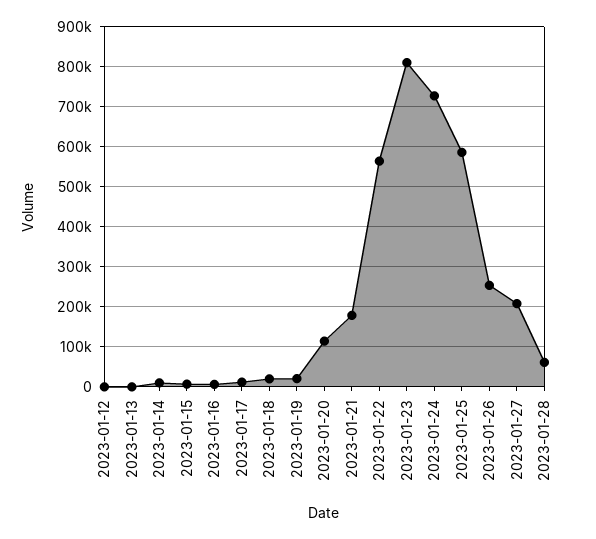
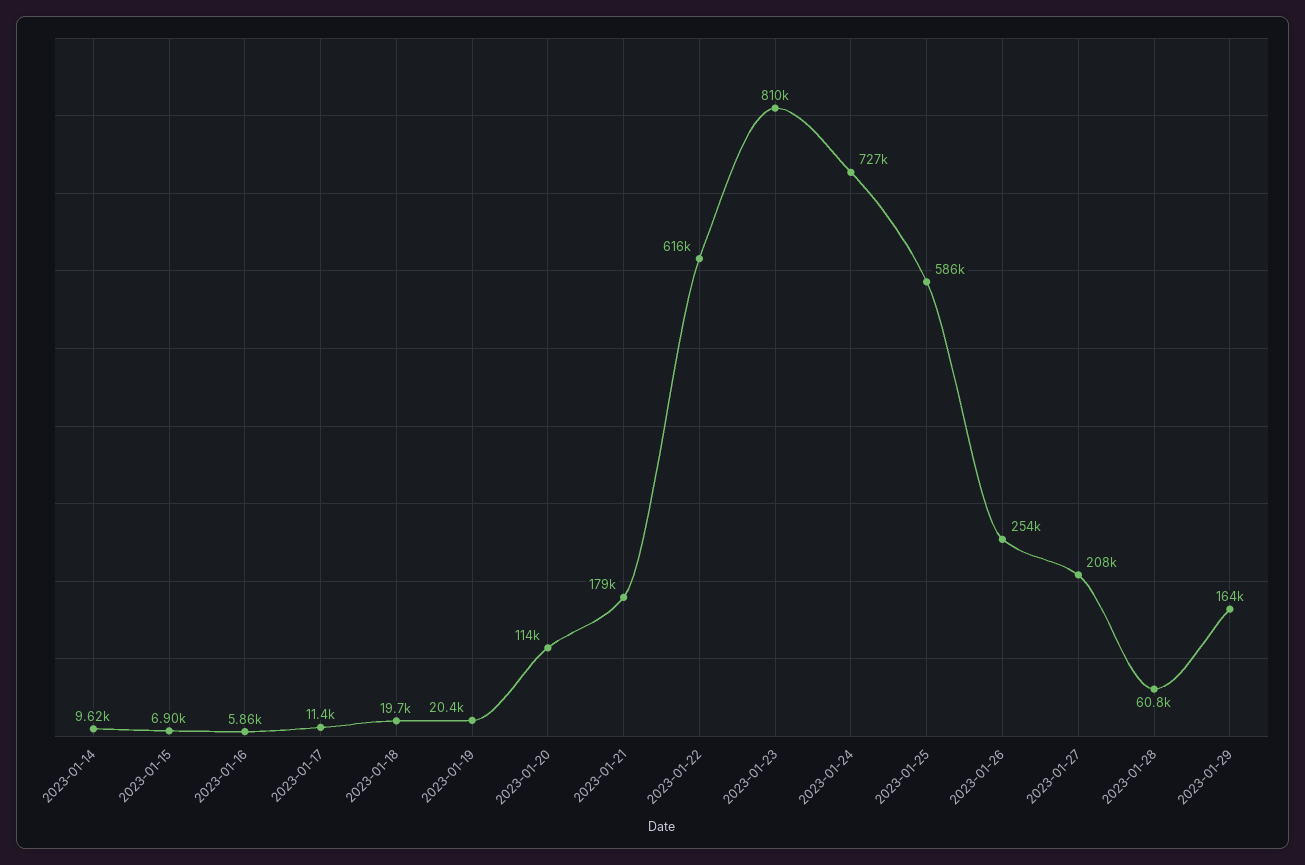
2023-01-12: 0 -> none
2023-01-13: 0 -> none
2023-01-22: 560000 -> 616000
2023-01-29: none -> 164000

